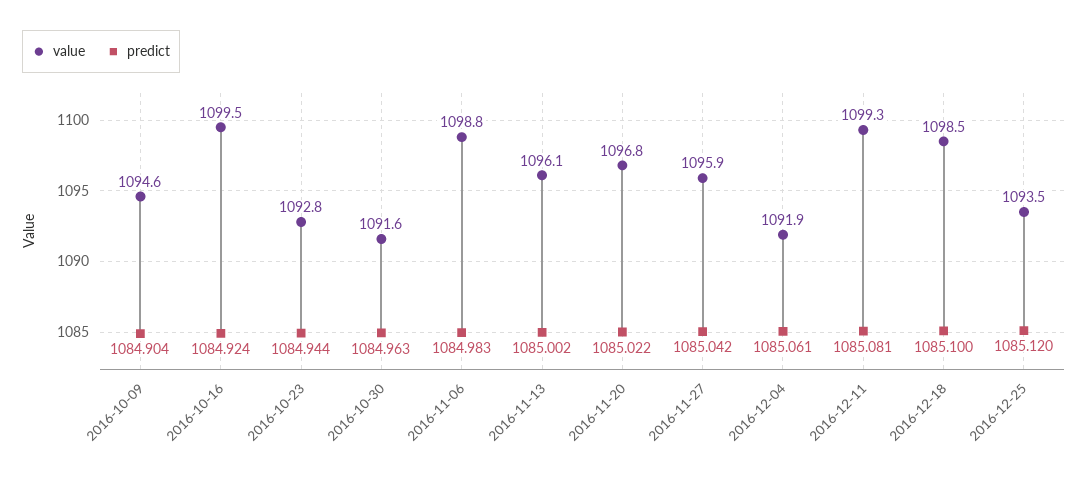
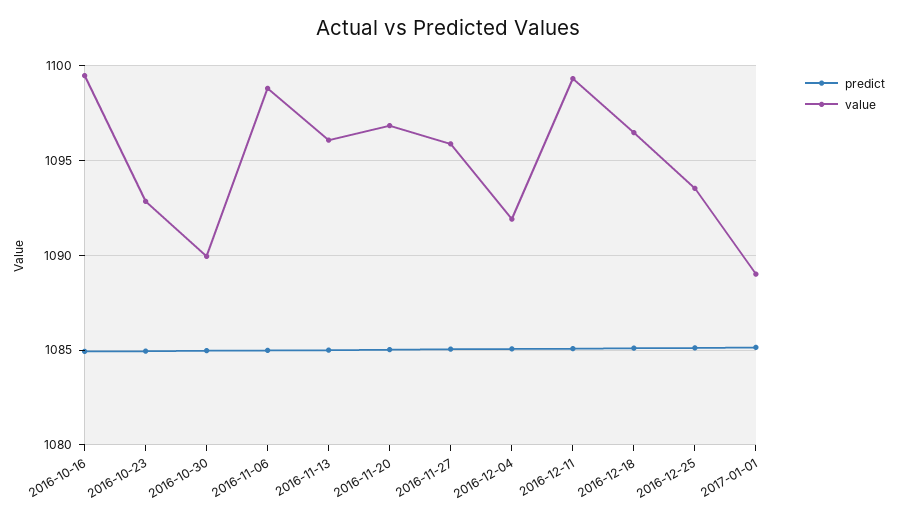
value, 2016-10-09: 1094.6 -> none
predict, 2016-10-09: 1084.904 -> none
value, 2016-10-30: 1091.6 -> 1090
value, 2016-12-18: 1098.5 -> 1096.5
predict, 2017-01-01: none -> 1085
value, 2017-01-01: none -> 1089

